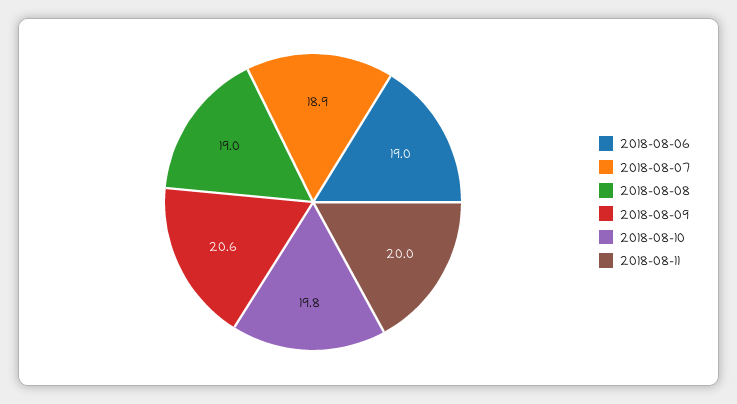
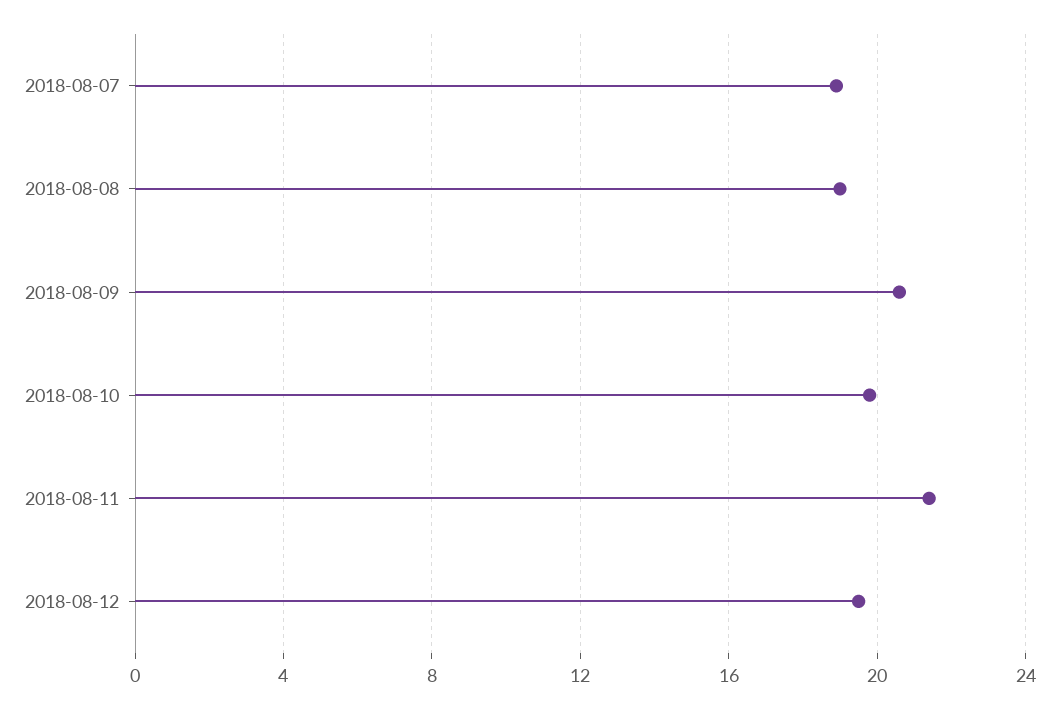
2018-08-06: 19 -> none
2018-08-11: 20 -> 21.5
2018-08-12: none -> 19.5

